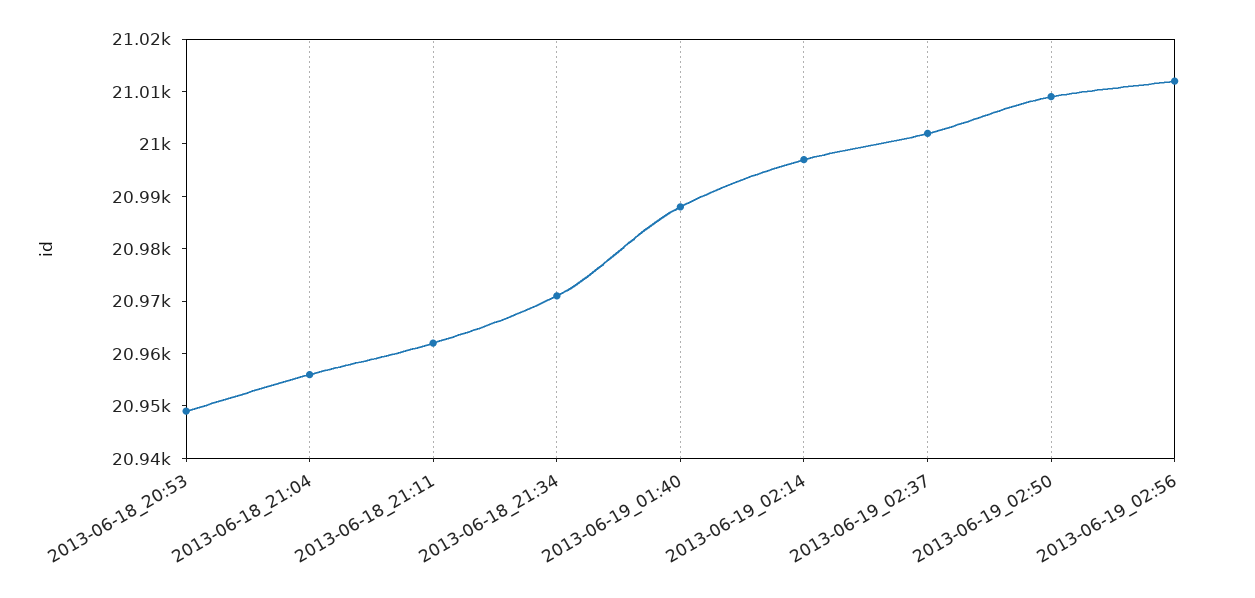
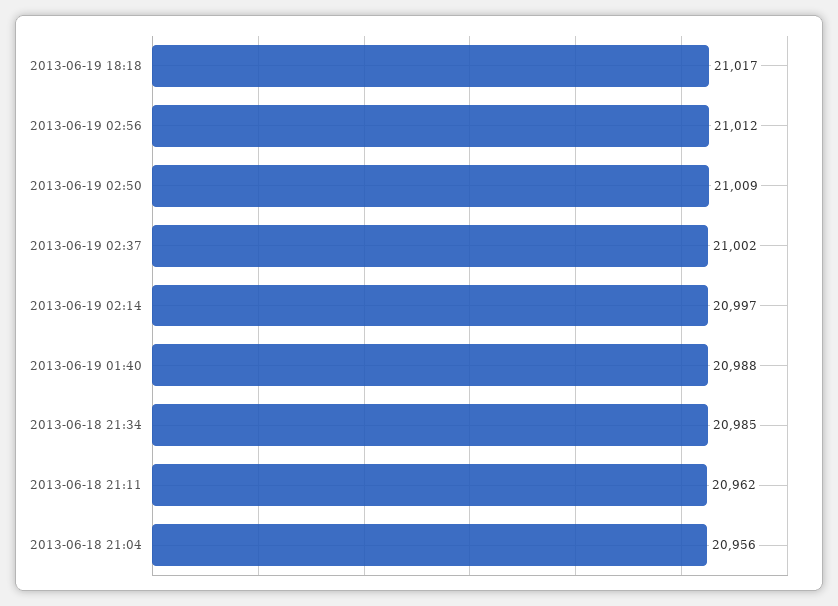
2013-06-18_20:53: 20950 -> none
2013-06-18_21:34: 20970 -> 20985
2013-06-19 18:18: none -> 21017

